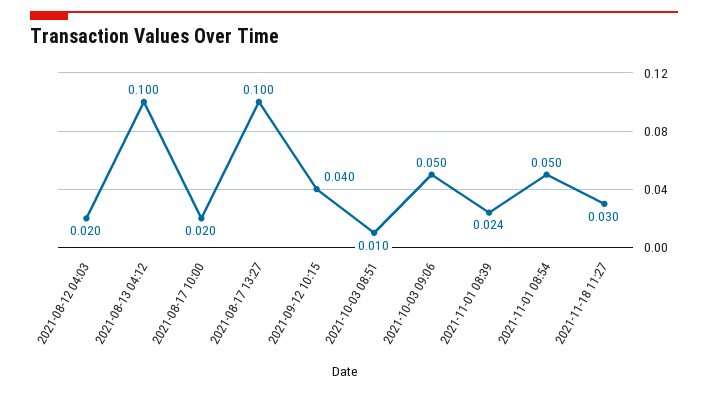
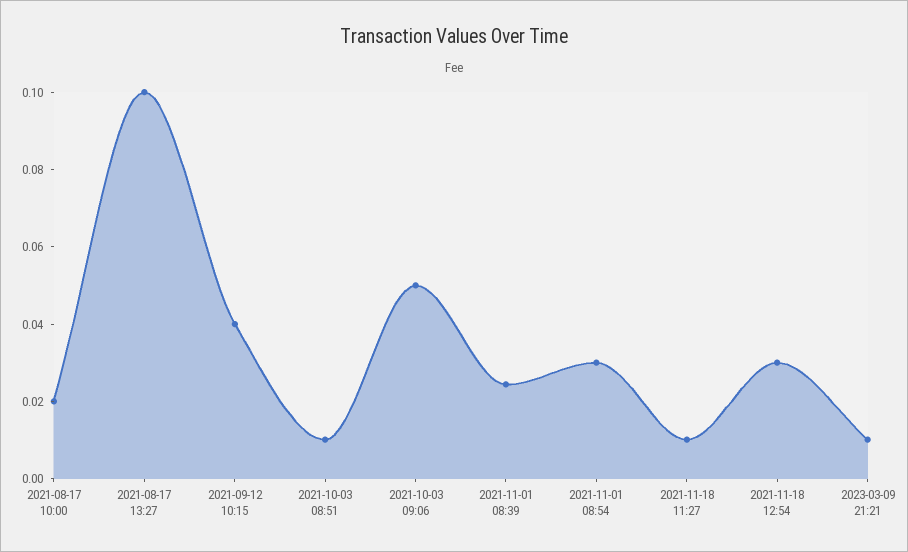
2021-08-12 04:03: 0.02 -> none
2021-08-13 04:12: 0.1 -> none
2021-11-01 08:54: 0.05 -> 0.03
2021-11-18 11:27: 0.03 -> 0.01
2021-11-18 12:54: none -> 0.03
2023-03-09 21:21: none -> 0.01

